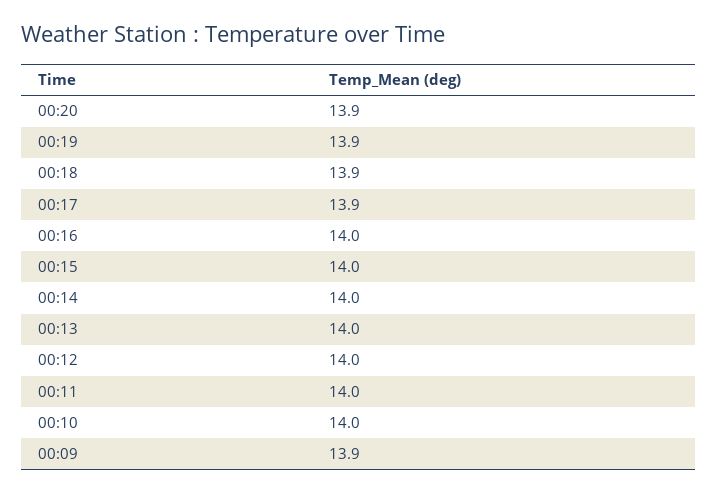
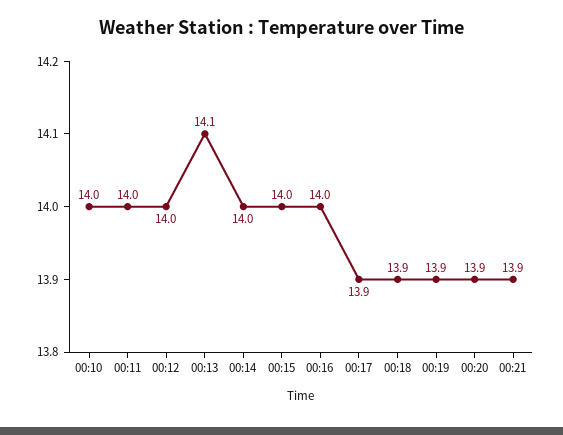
00:13: 14 -> 14.1
00:09: 13.9 -> none
00:21: none -> 13.9

